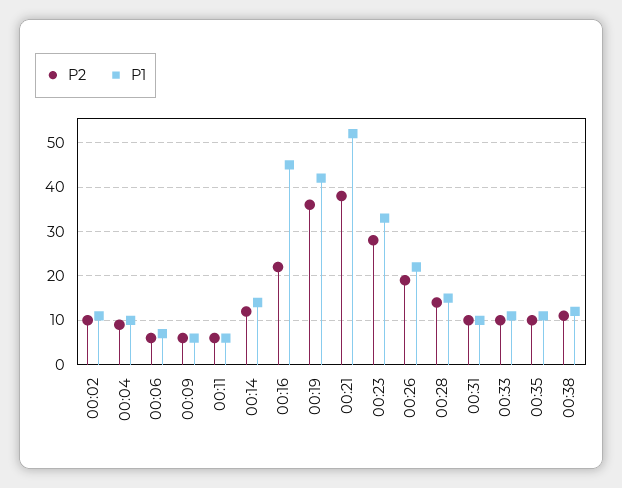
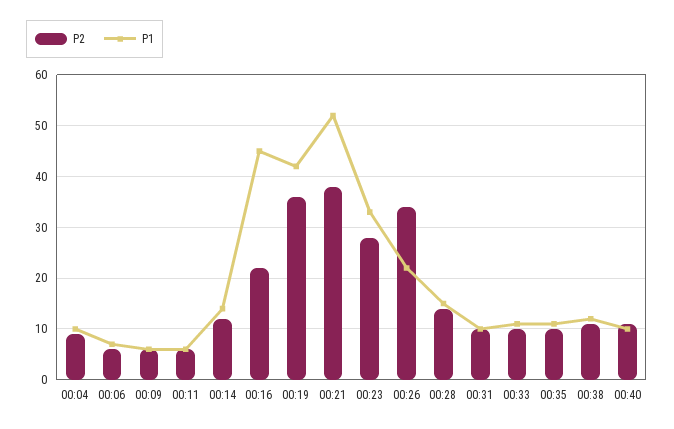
P2, 00:02: 10 -> none
P1, 00:02: 10 -> none
P2, 00:26: 20 -> 35
P2, 00:40: none -> 10
P1, 00:40: none -> 10

